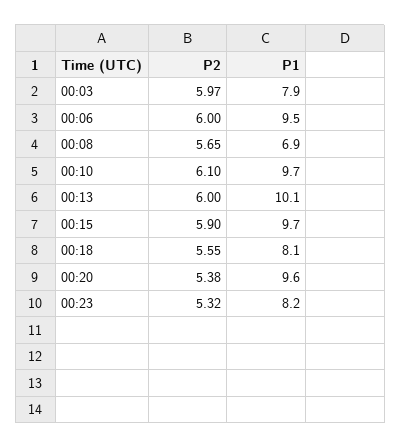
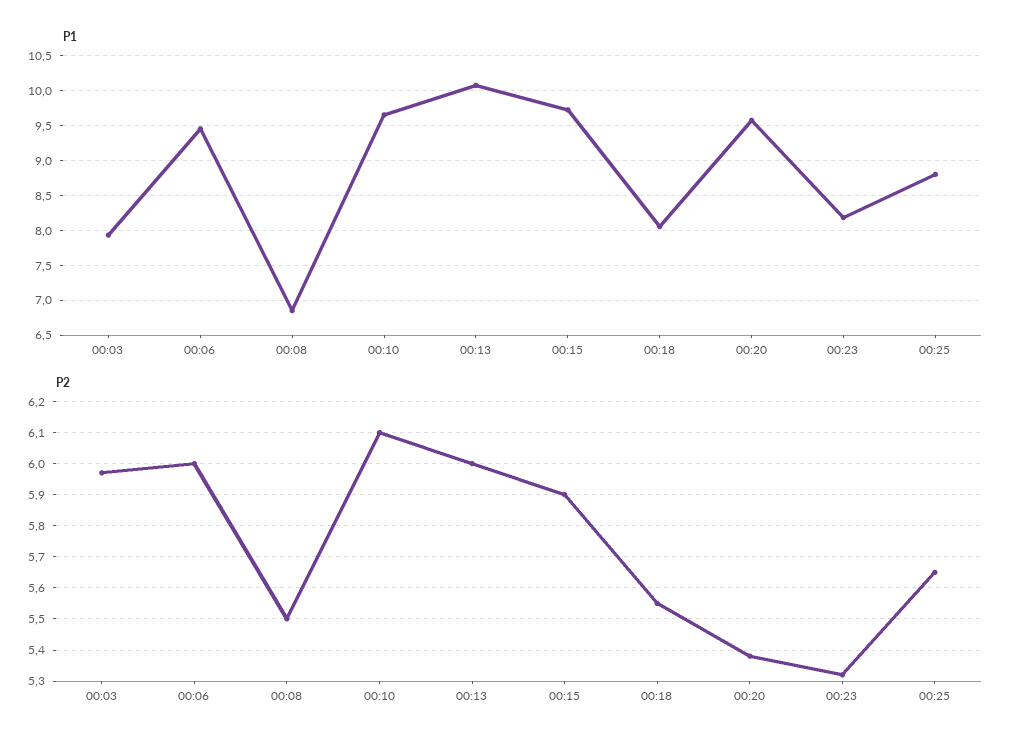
P2, 00:08: 5.65 -> 5.5
P1, 00:25: none -> 8.8
P2, 00:25: none -> 5.65

